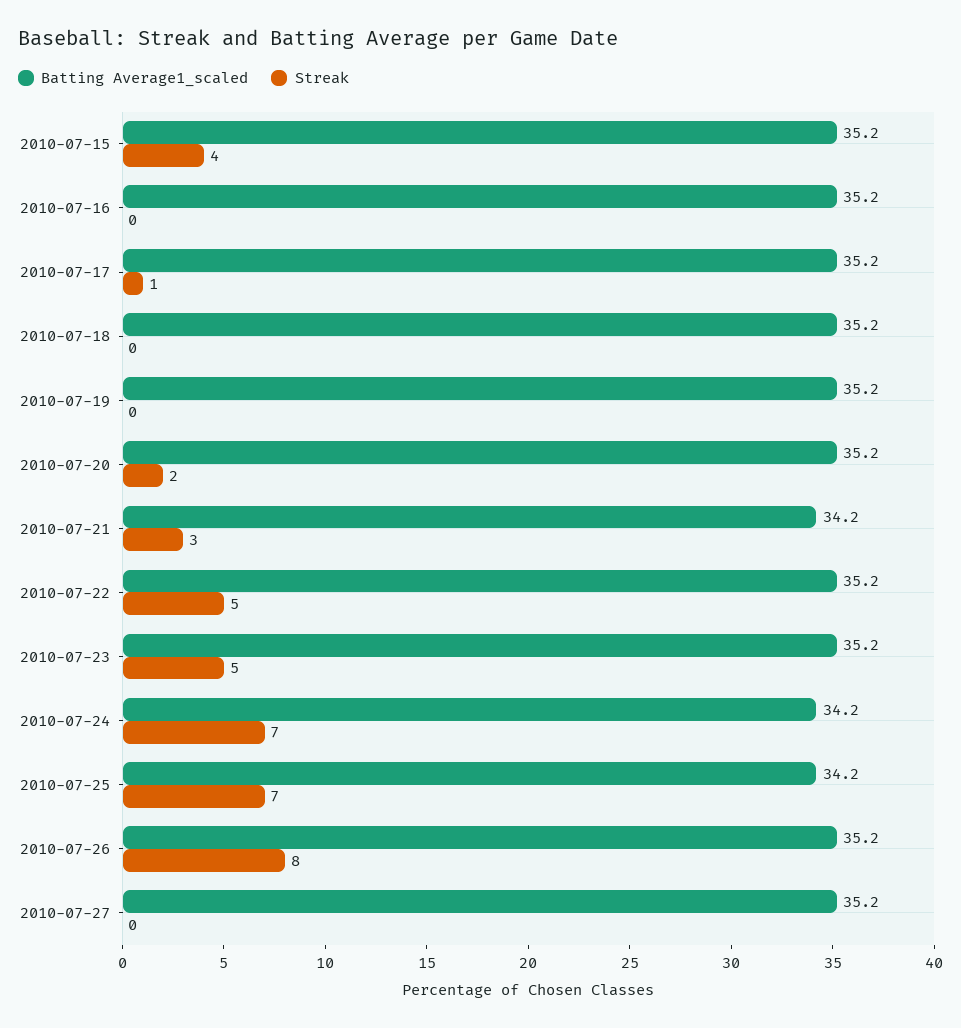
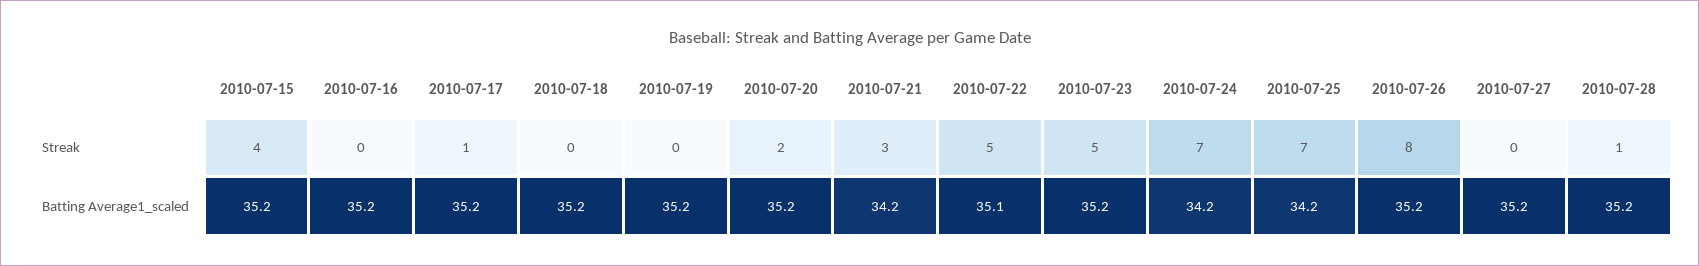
Batting Average1_scaled, 2010-07-22: 35.2 -> 35.1
Streak, 2010-07-28: none -> 1
Batting Average1_scaled, 2010-07-28: none -> 35.2

